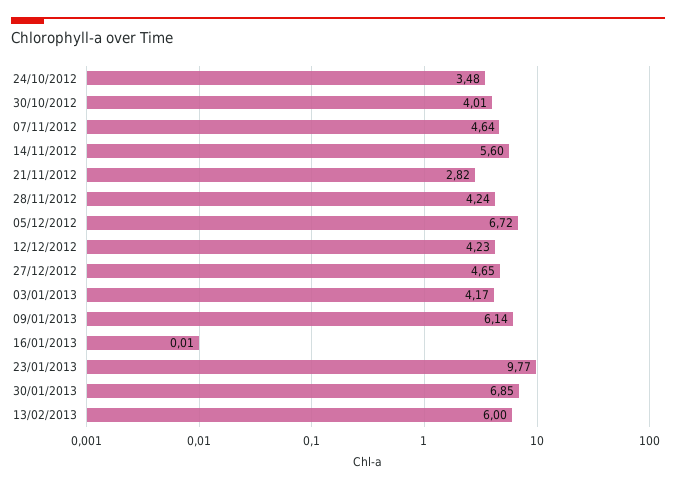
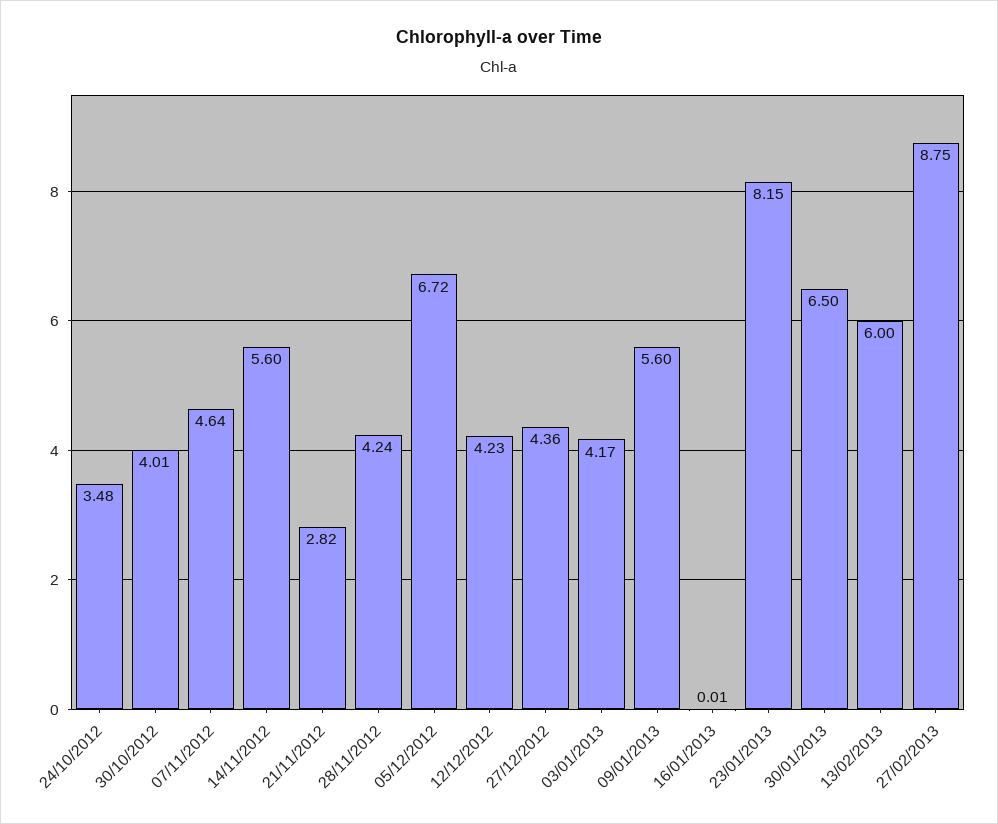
27/12/2012: 4.65 -> 4.36
09/01/2013: 6.14 -> 5.6
23/01/2013: 9.77 -> 8.15
30/01/2013: 6.85 -> 6.5
27/02/2013: none -> 8.75

